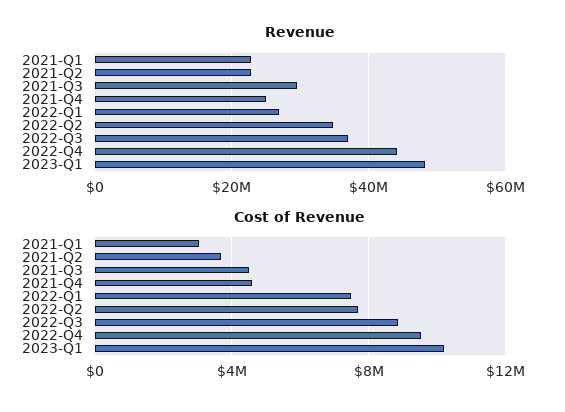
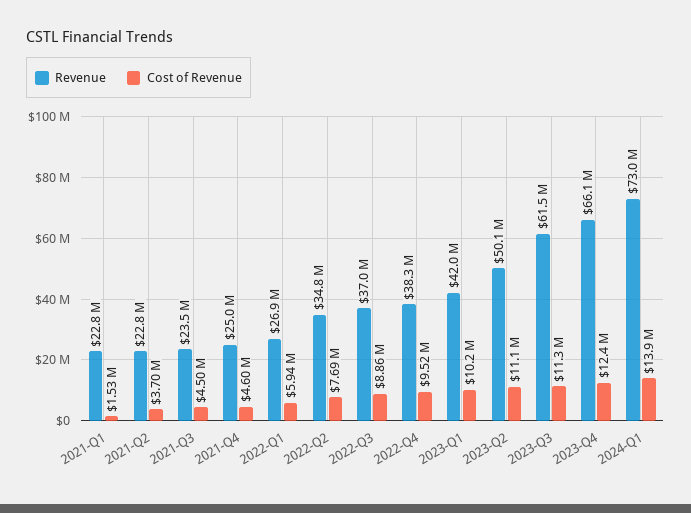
Revenue, 2021-Q3: 30000000 -> 23500000
Revenue, 2022-Q4: 44000000 -> 38300000
Revenue, 2023-Q1: 48000000 -> 42000000
Cost of Revenue, 2021-Q1: 3000000 -> 1530000
Cost of Revenue, 2022-Q1: 7500000 -> 5940000
Revenue, 2023-Q2: none -> 50100000
Cost of Revenue, 2023-Q2: none -> 11100000
Revenue, 2023-Q3: none -> 61500000
Cost of Revenue, 2023-Q3: none -> 11300000
Revenue, 2023-Q4: none -> 66100000
Cost of Revenue, 2023-Q4: none -> 12400000
Revenue, 2024-Q1: none -> 73000000
Cost of Revenue, 2024-Q1: none -> 13900000

